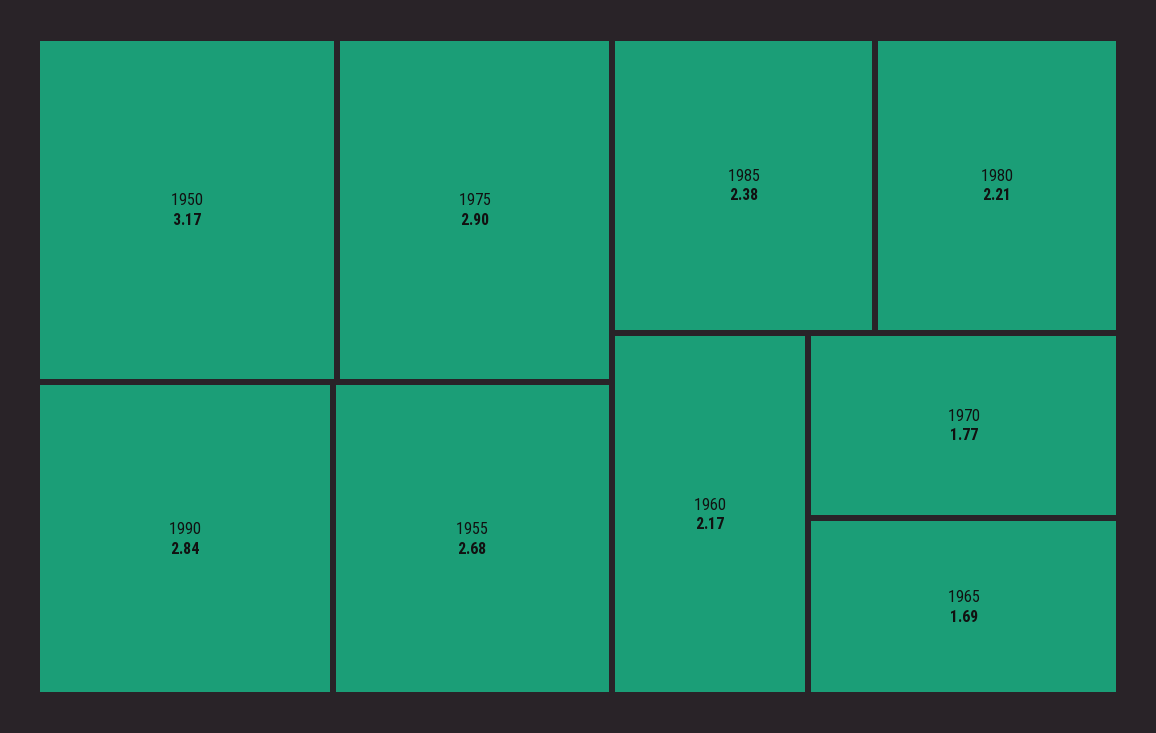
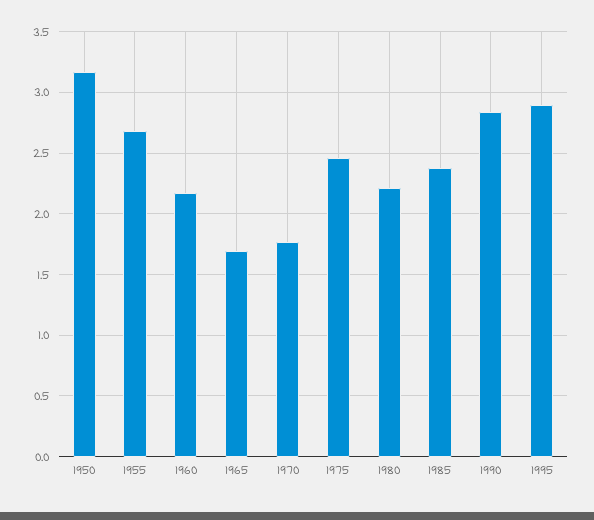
1975: 2.9 -> 2.45
1995: none -> 2.9

